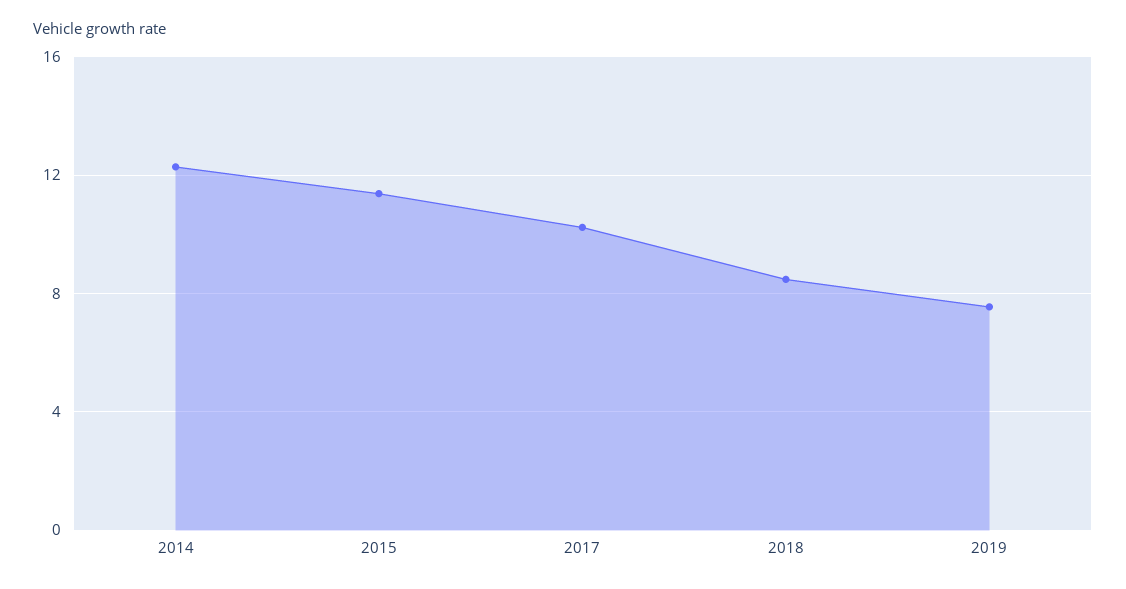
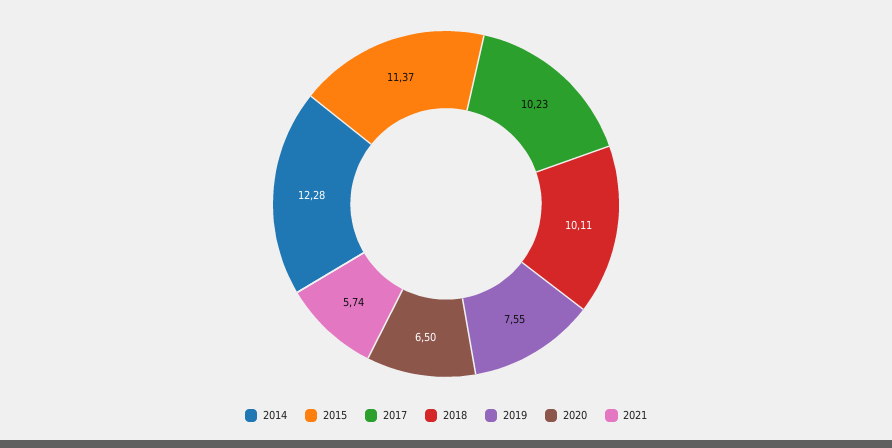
2018: 8.5 -> 10.11
2020: none -> 6.5
2021: none -> 5.74

